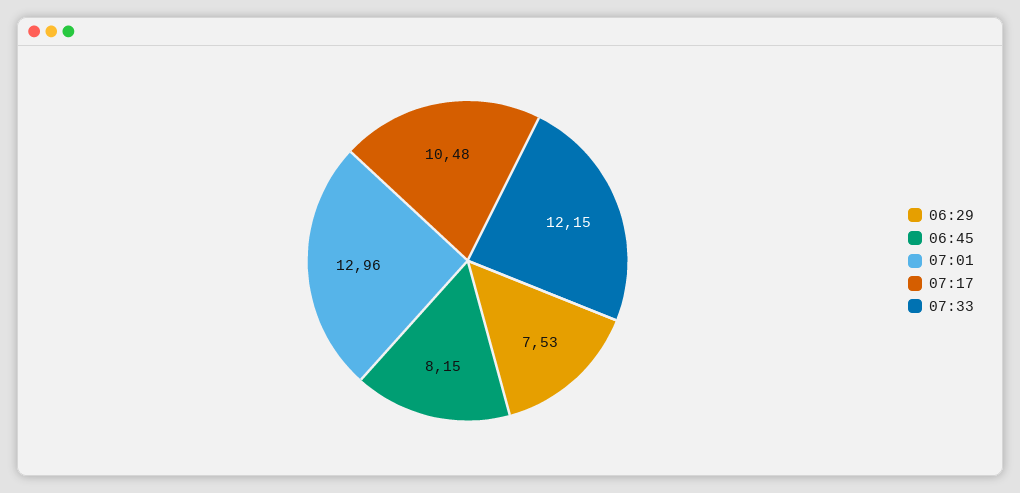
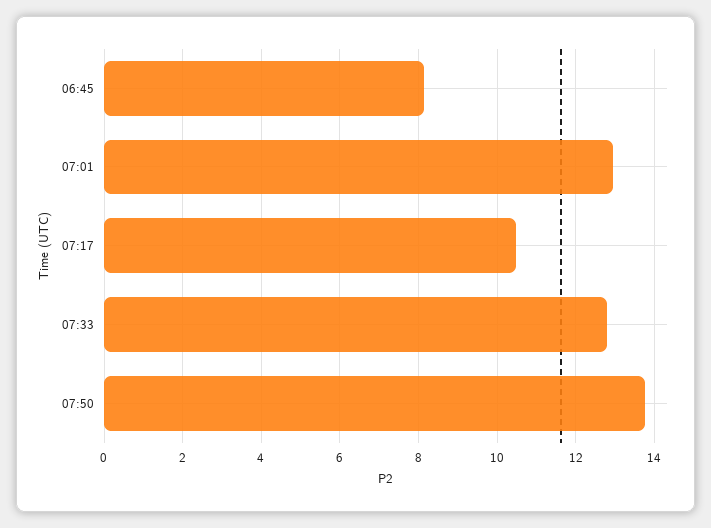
06:29: 7.53 -> none
07:33: 12.15 -> 12.8
07:50: none -> 13.8

